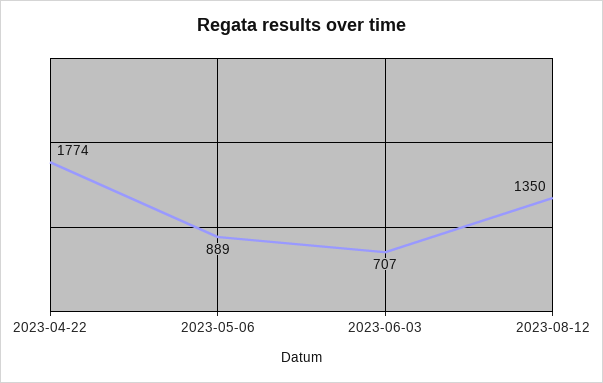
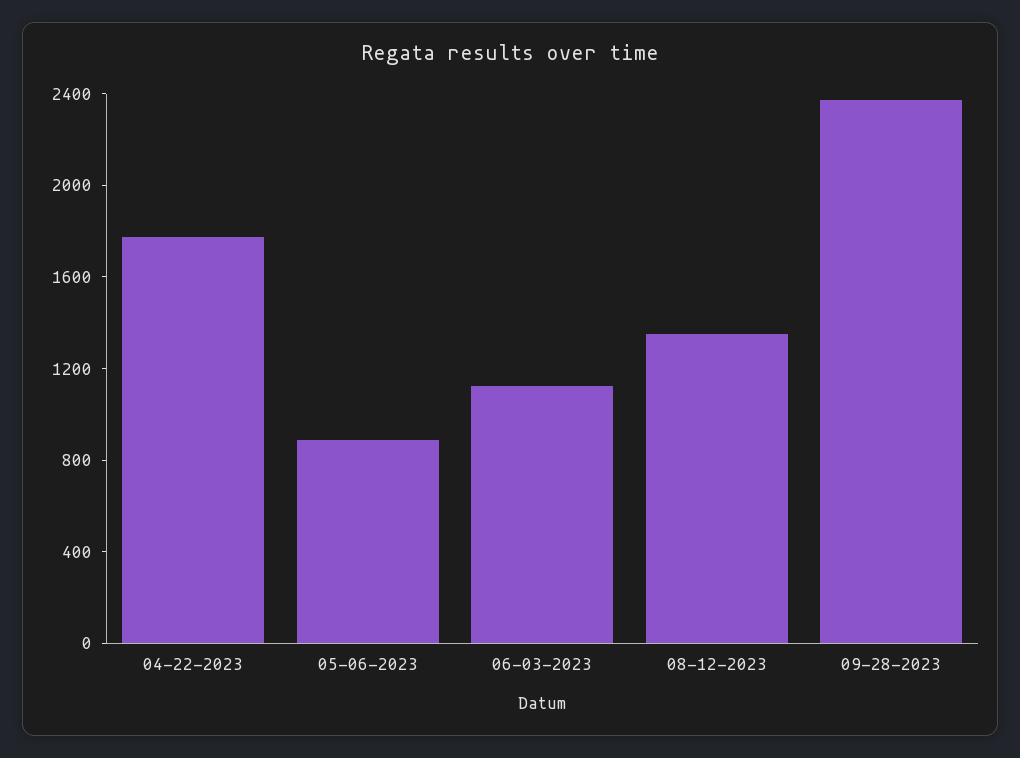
2023-06-03: 707 -> 1100
09-28-2023: none -> 2400

